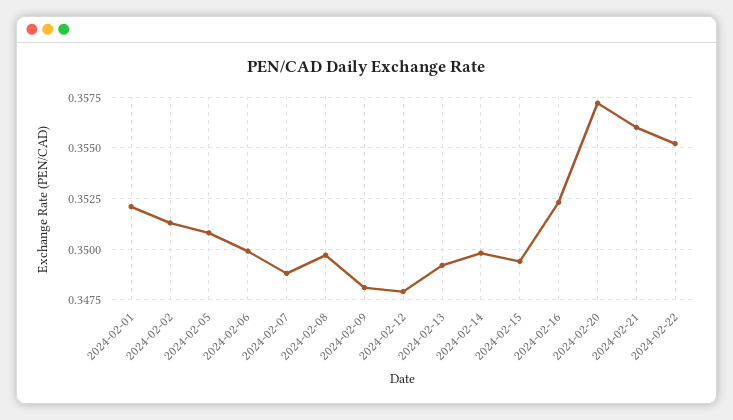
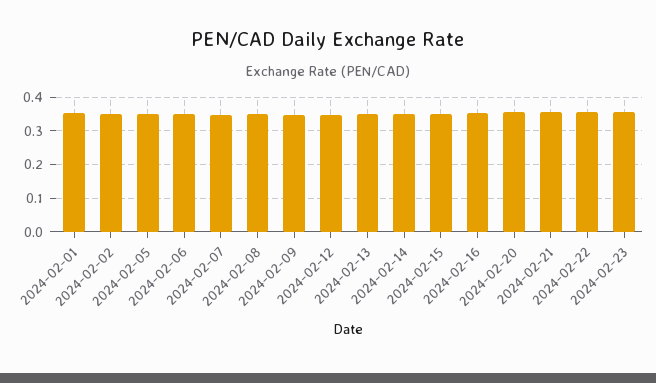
2024-02-23: none -> 0.36

